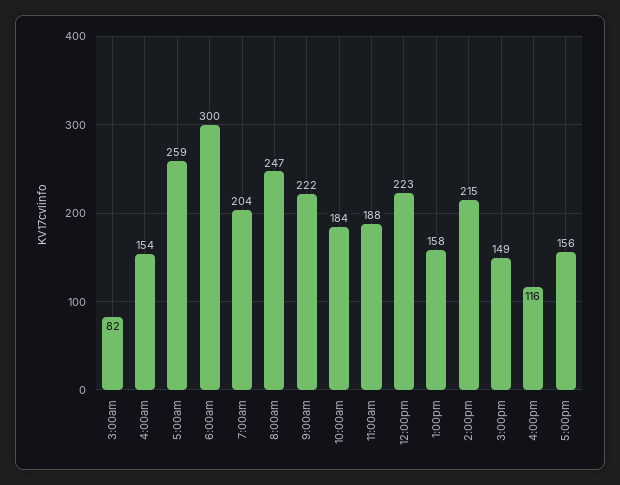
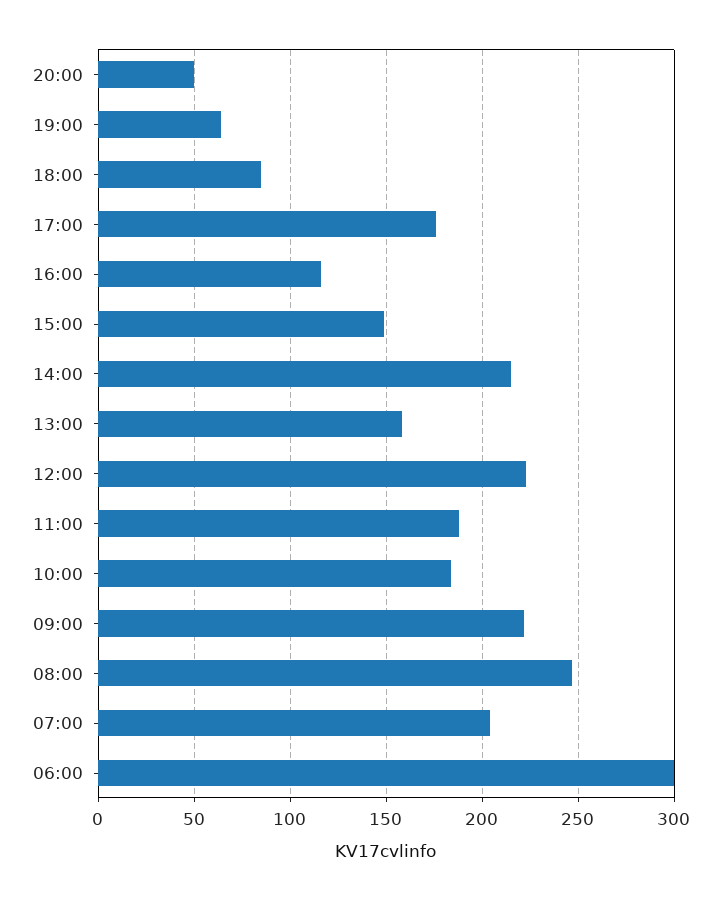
3:00am: 82 -> none
4:00am: 154 -> none
5:00am: 259 -> none
5:00pm: 156 -> 175
20:00: none -> 50
19:00: none -> 65
18:00: none -> 85

